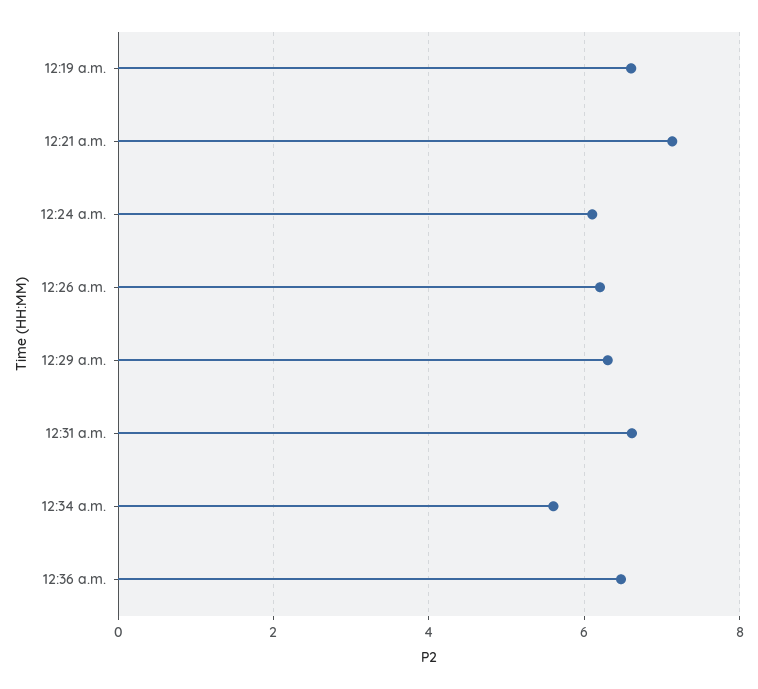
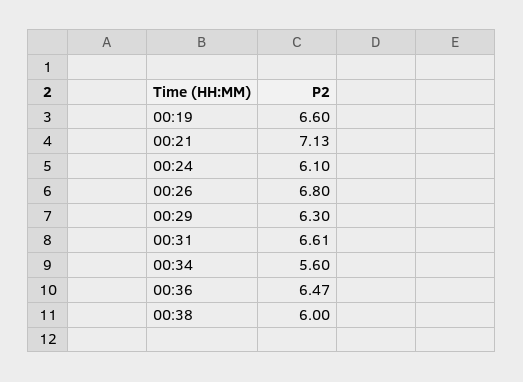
12:26 a.m.: 6.2 -> 6.8
00:38: none -> 6

